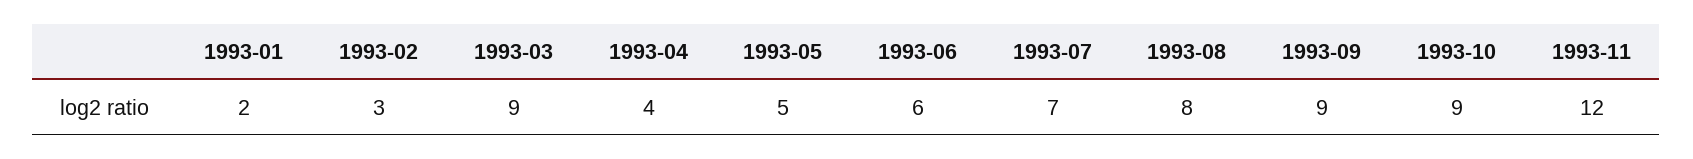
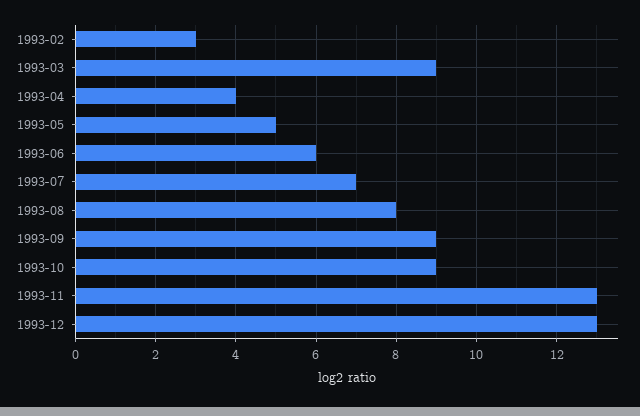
1993-01: 2 -> none
1993-11: 12 -> 13
1993-12: none -> 13

